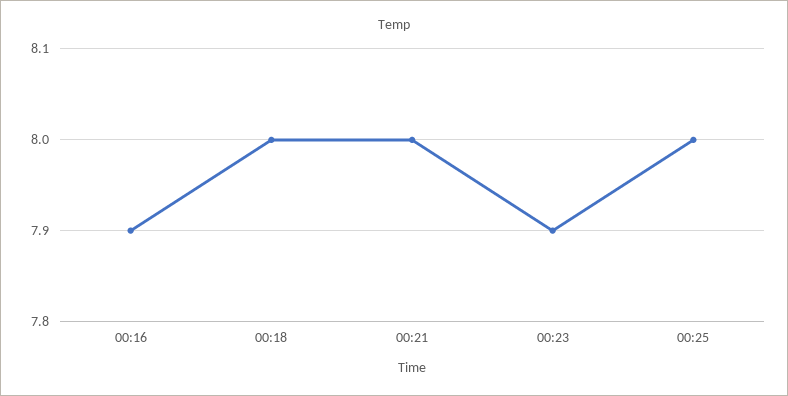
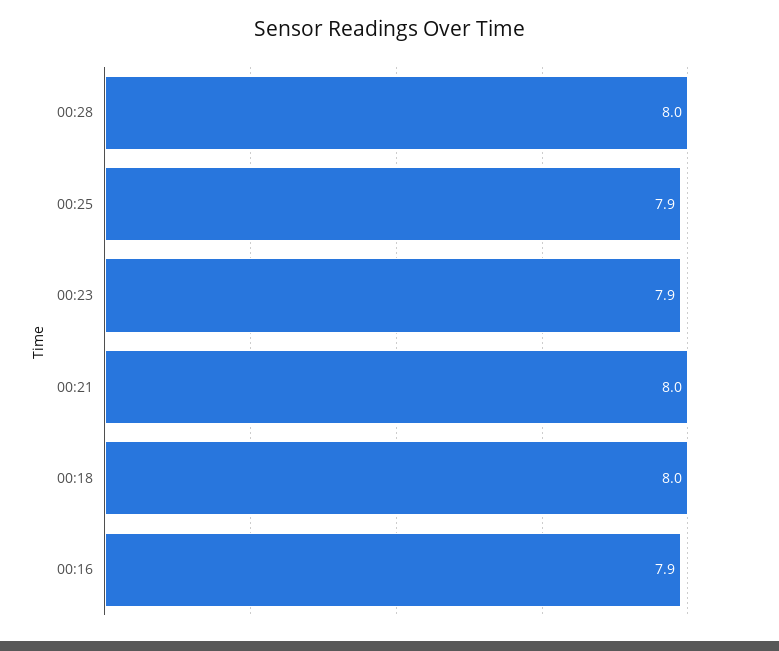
00:25: 8 -> 7.9
00:28: none -> 8

